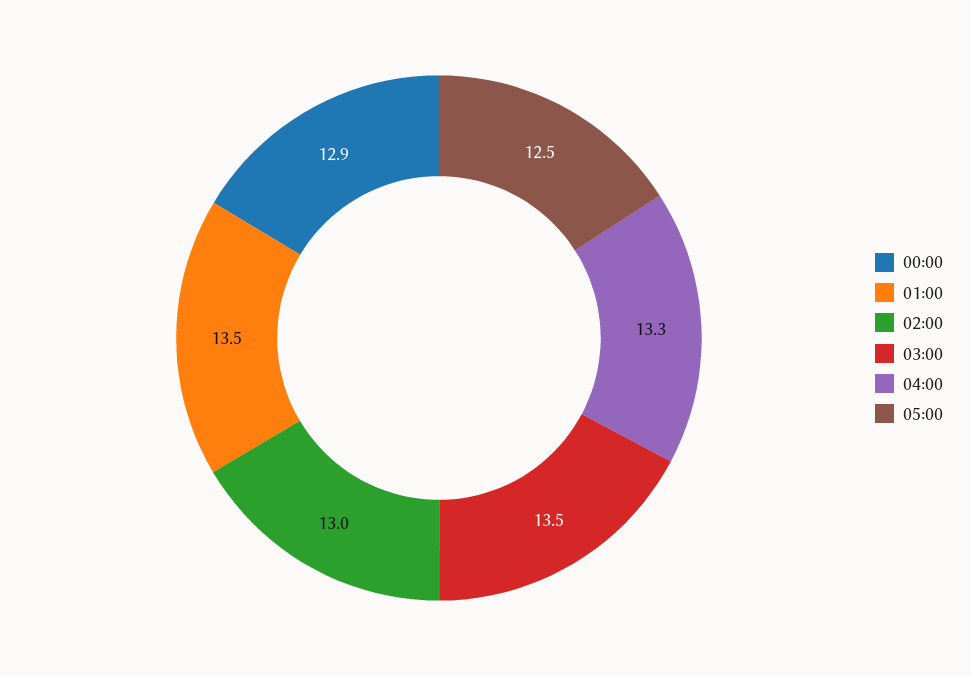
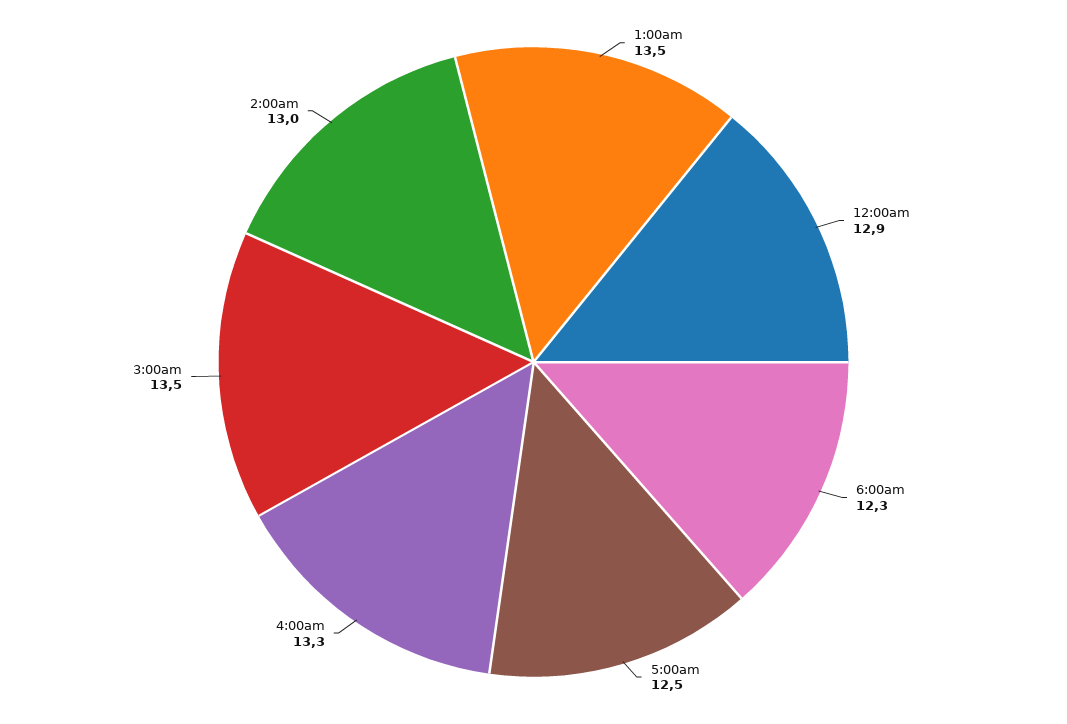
6:00am: none -> 12.3

